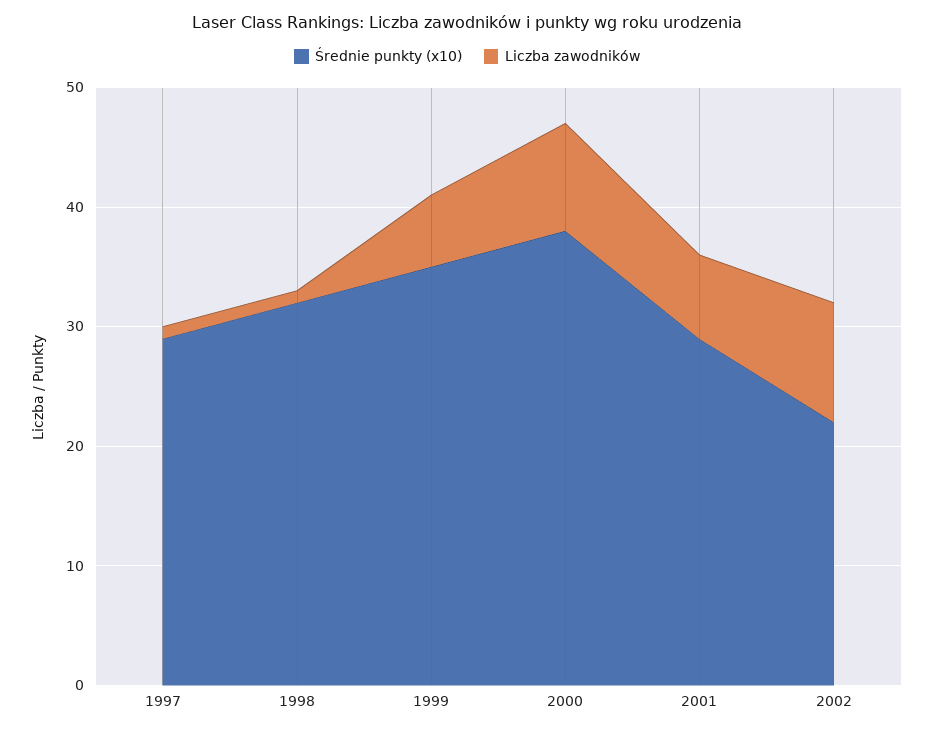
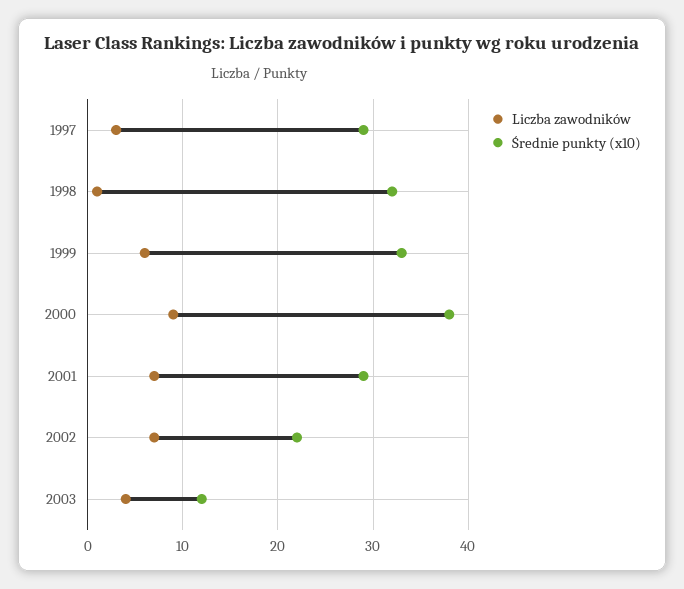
Liczba zawodników, 1997: 1 -> 3
Średnie punkty (x10), 1999: 35 -> 33
Liczba zawodników, 2002: 10 -> 7
Liczba zawodników, 2003: none -> 4
Średnie punkty (x10), 2003: none -> 12

